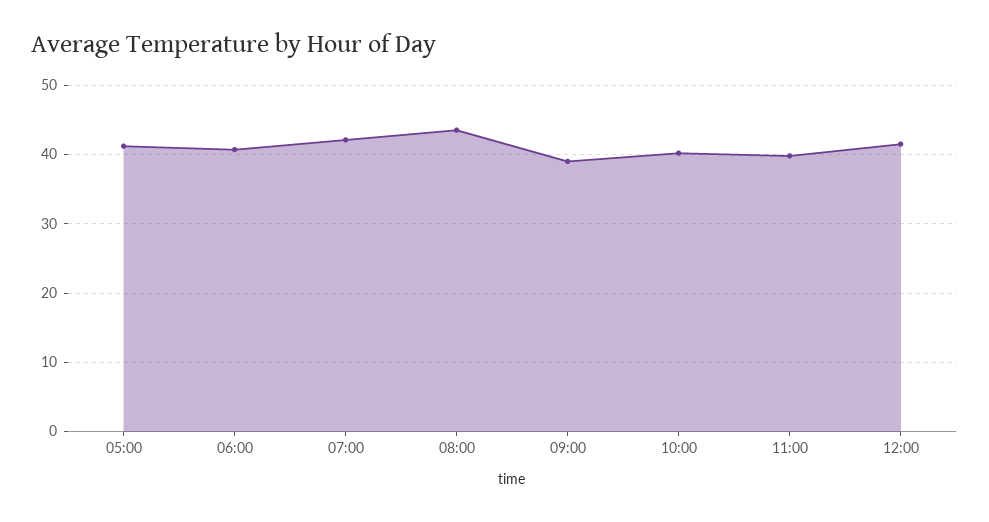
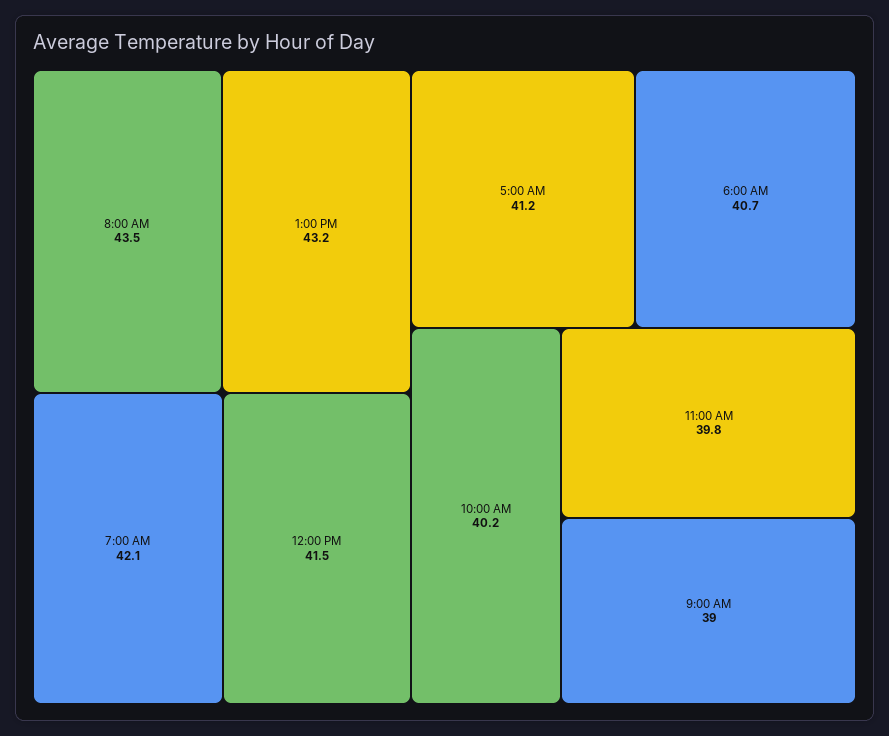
1:00 PM: none -> 43.2

